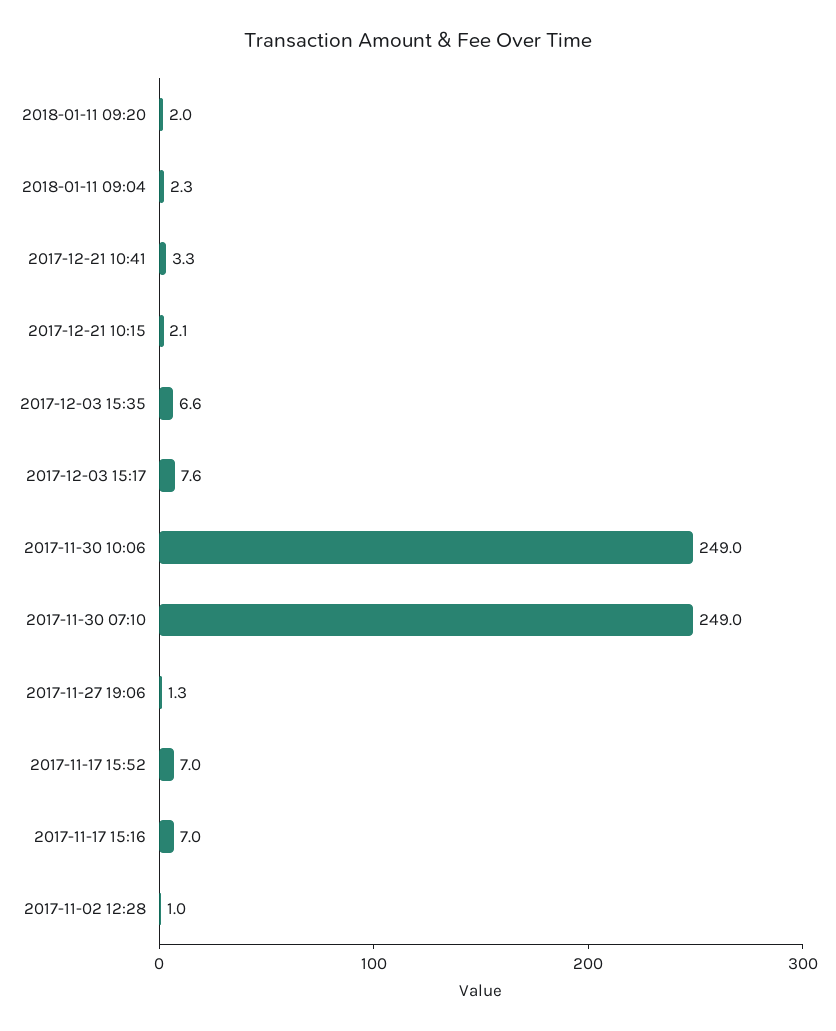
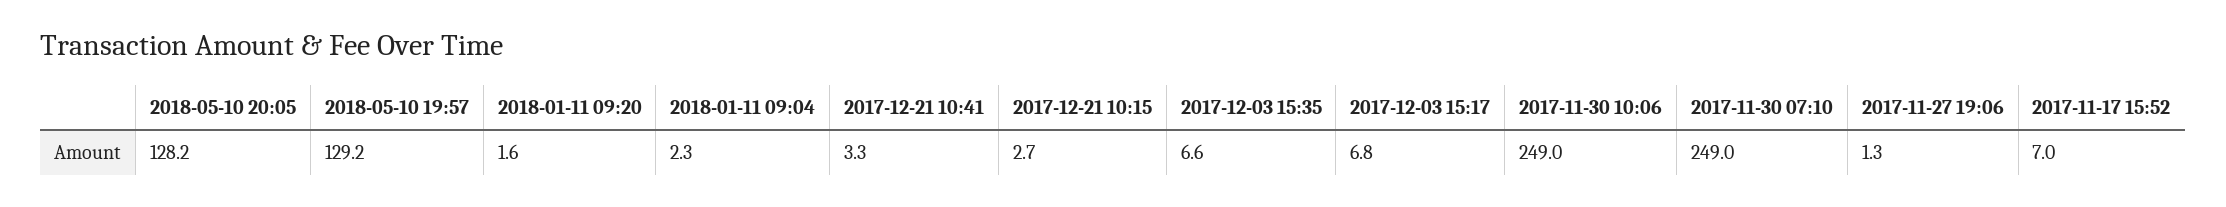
2018-01-11 09:20: 2 -> 1.6
2017-12-21 10:15: 2.1 -> 2.7
2017-12-03 15:17: 7.6 -> 6.8
2017-11-17 15:16: 7 -> none
2017-11-02 12:28: 1 -> none
2018-05-10 20:05: none -> 128.2
2018-05-10 19:57: none -> 129.2

